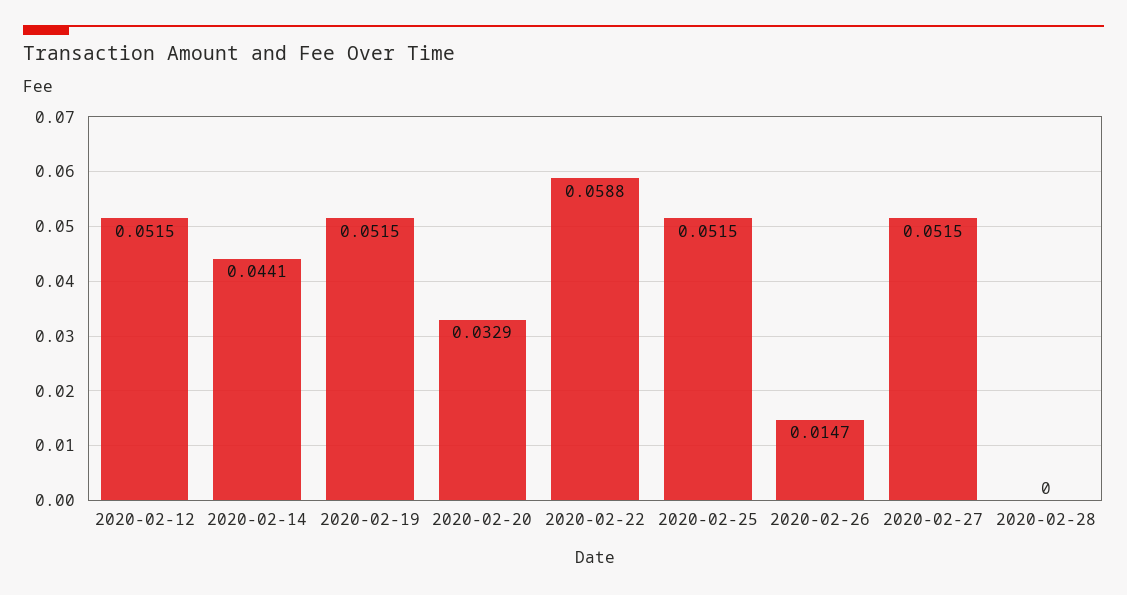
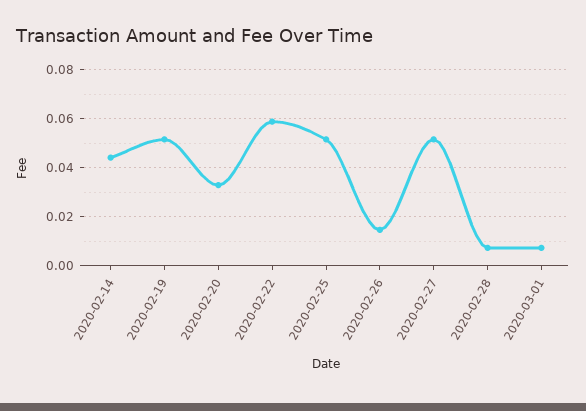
2020-02-12: 0.0515 -> none
2020-02-28: 0 -> 0.0075
2020-03-01: none -> 0.0075

